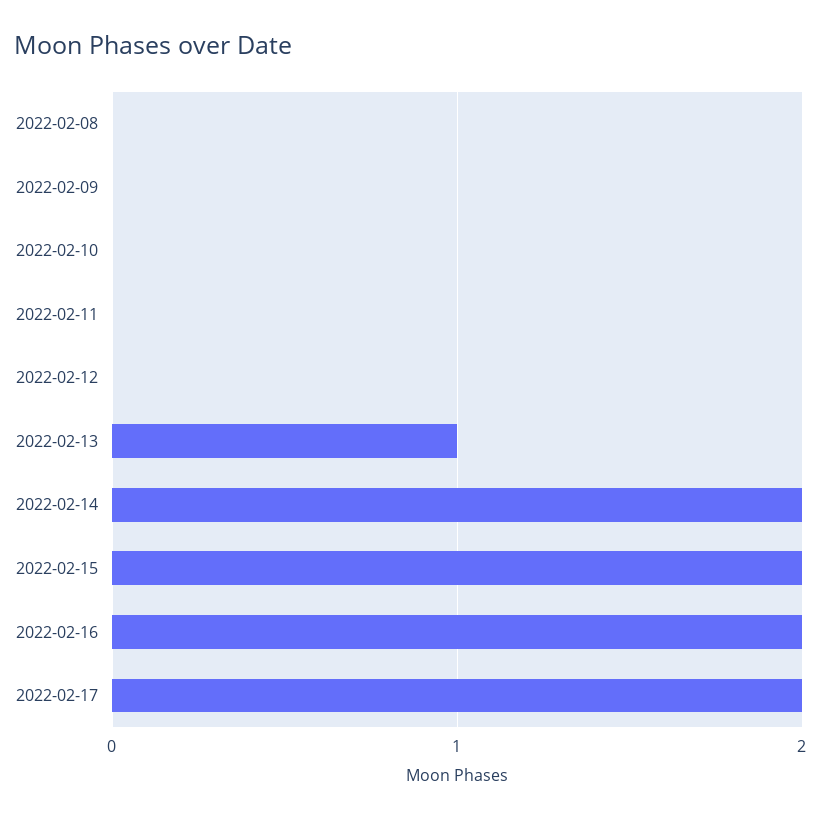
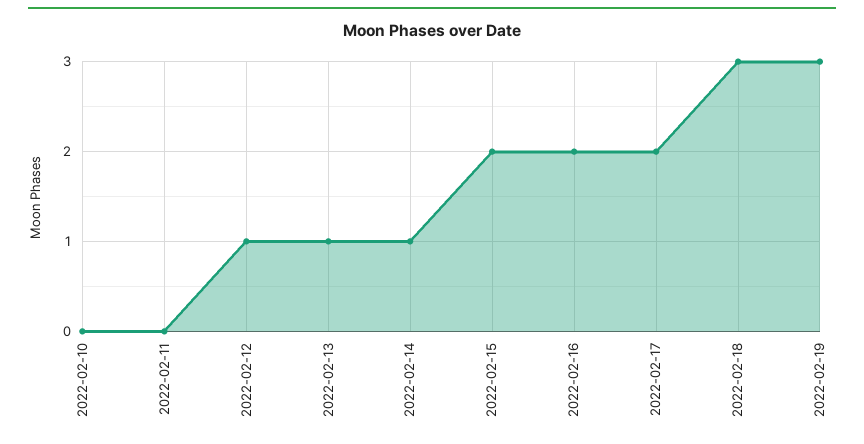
2022-02-08: 0 -> none
2022-02-09: 0 -> none
2022-02-12: 0 -> 1
2022-02-14: 2 -> 1
2022-02-18: none -> 3
2022-02-19: none -> 3

